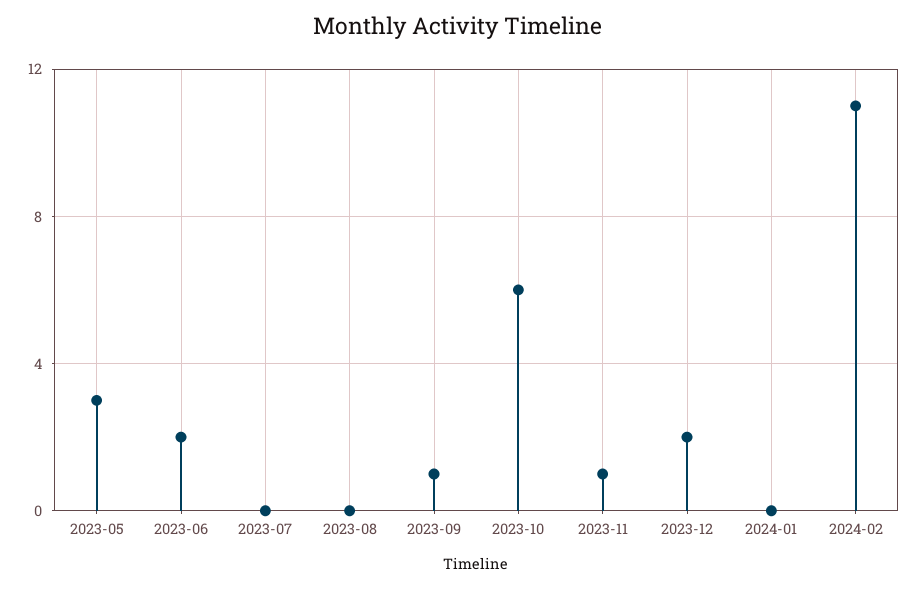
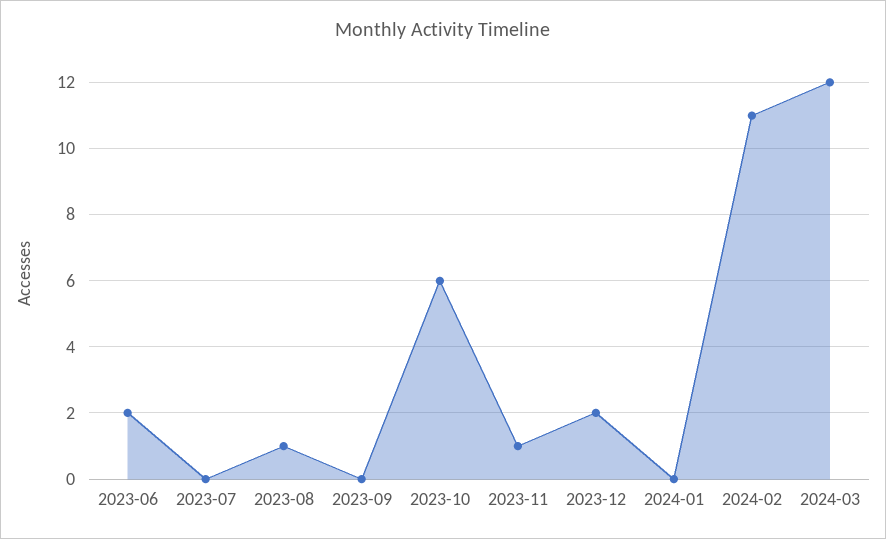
2023-05: 3 -> none
2023-08: 0 -> 1
2023-09: 1 -> 0
2024-03: none -> 12

